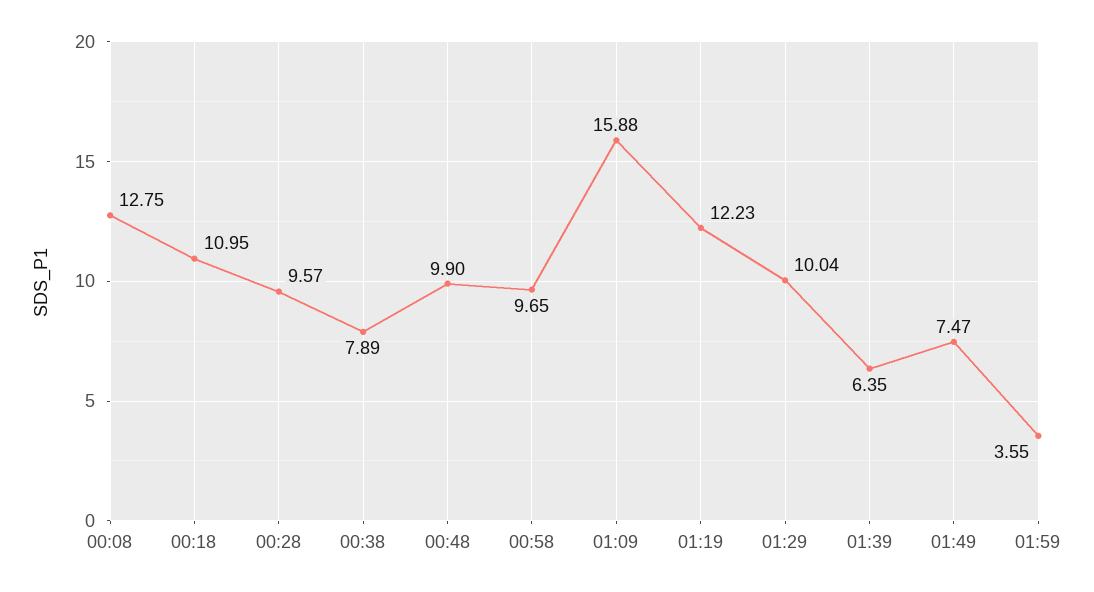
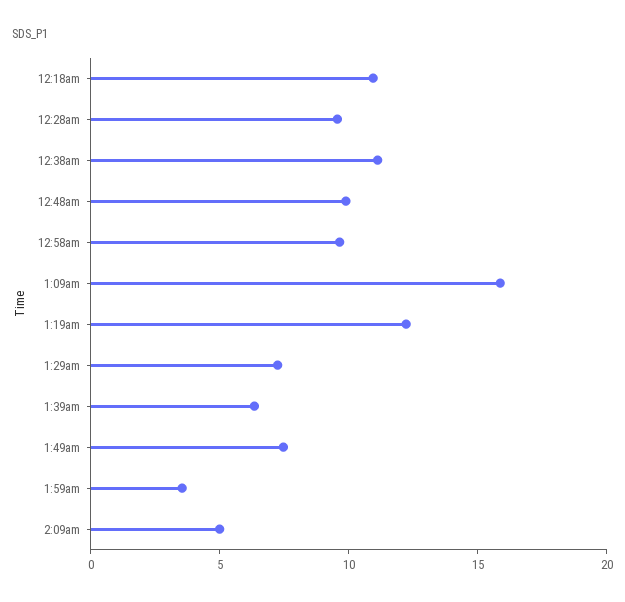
00:08: 12.75 -> none
00:38: 7.89 -> 11
01:29: 10.04 -> 7
2:09am: none -> 5

